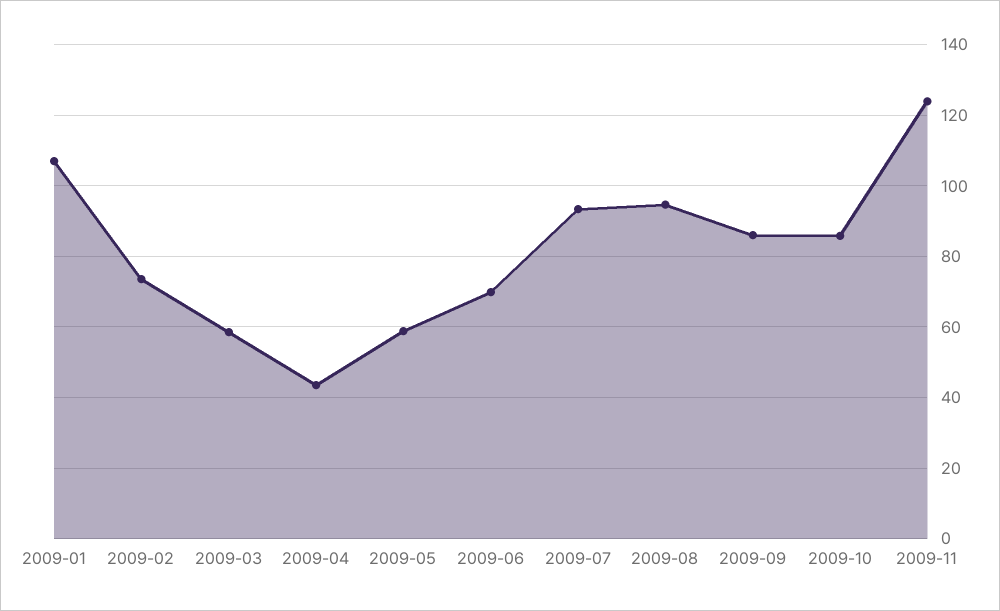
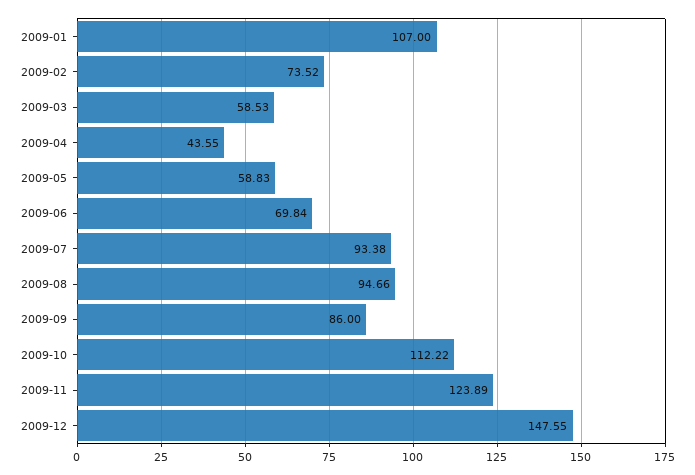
2009-10: 86 -> 112.22
2009-12: none -> 147.55

